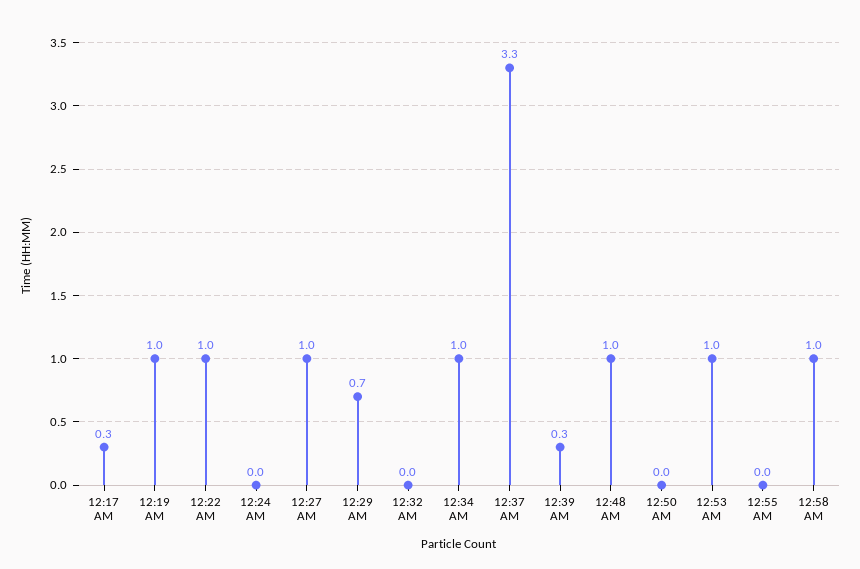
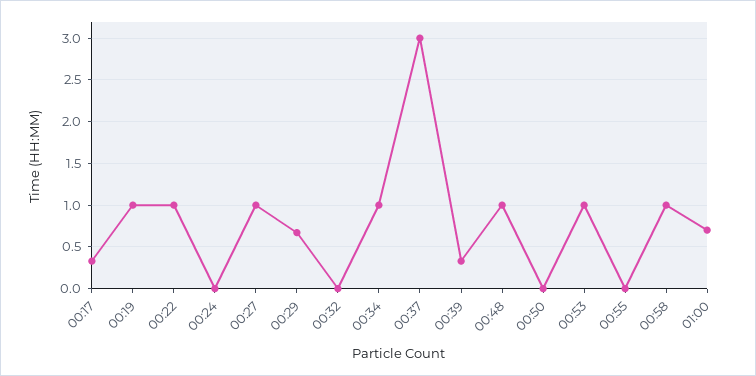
12:37 AM: 3.3 -> 3
01:00: none -> 0.7

